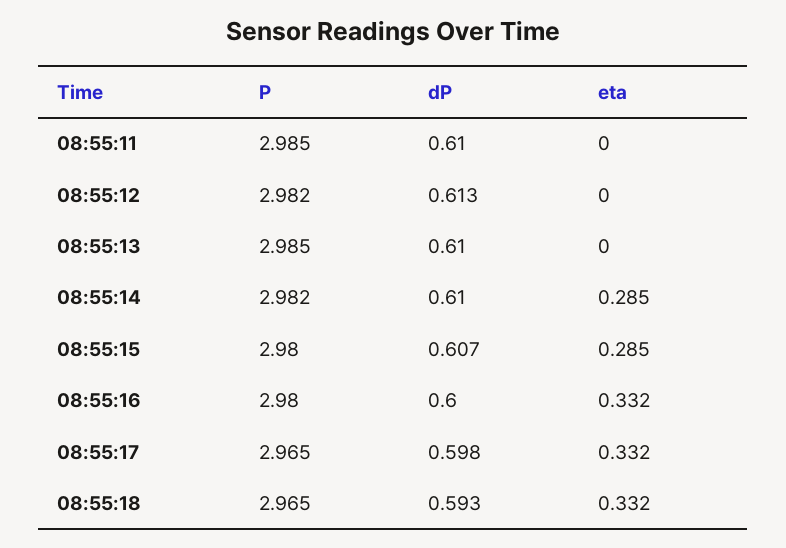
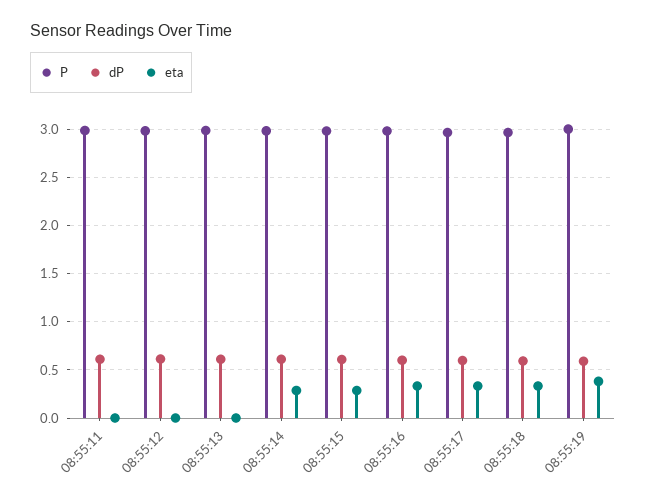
P, 08:55:19: none -> 3
dP, 08:55:19: none -> 0.6
eta, 08:55:19: none -> 0.4

